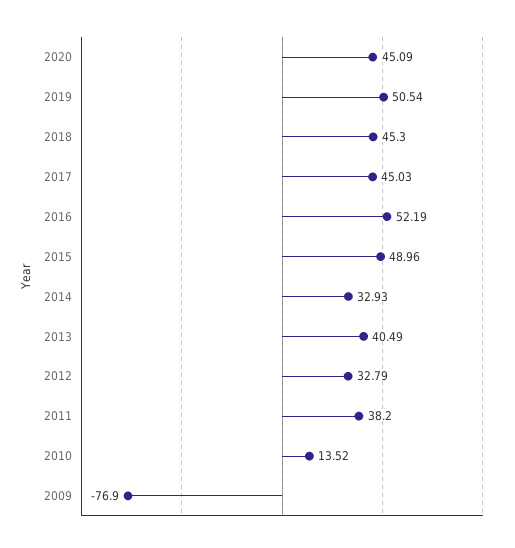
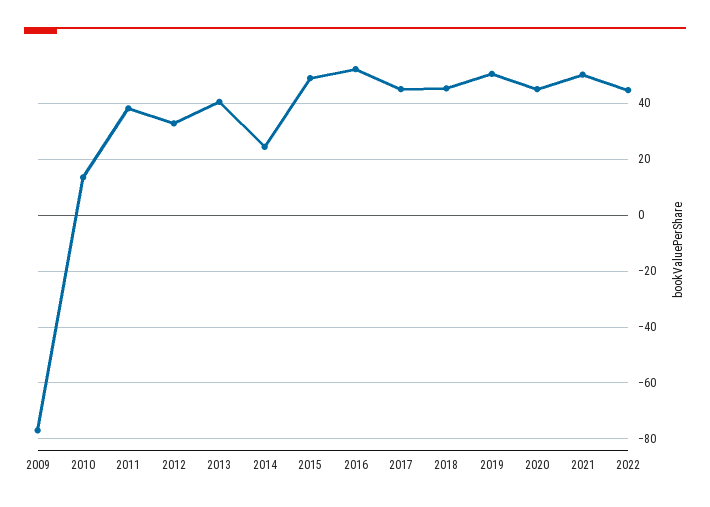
2014: 32.93 -> 25
2021: none -> 50
2022: none -> 45

